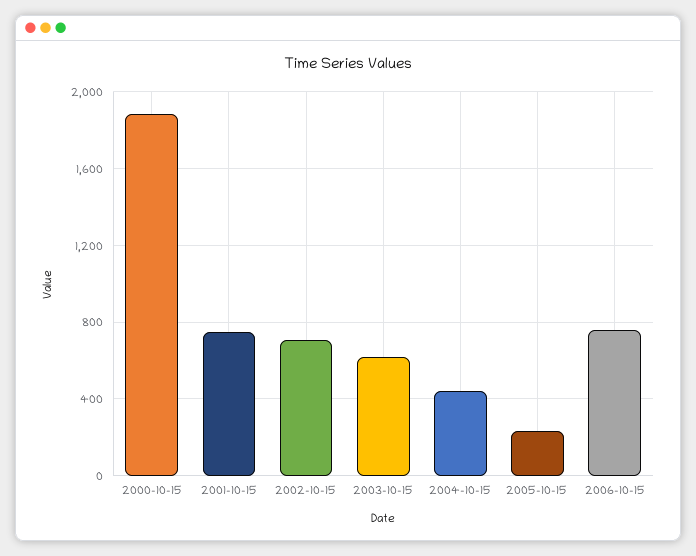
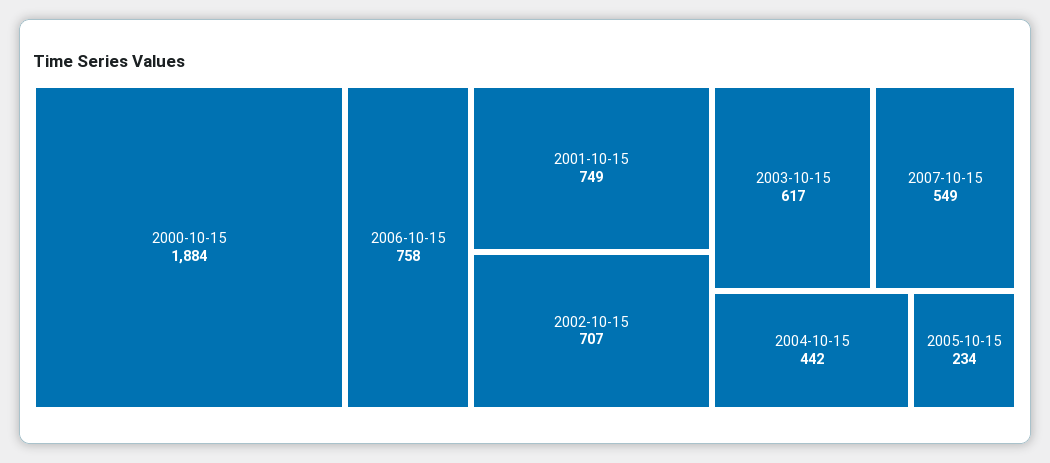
2007-10-15: none -> 549

